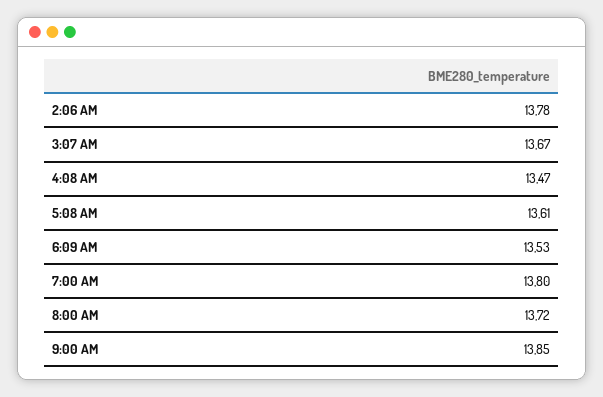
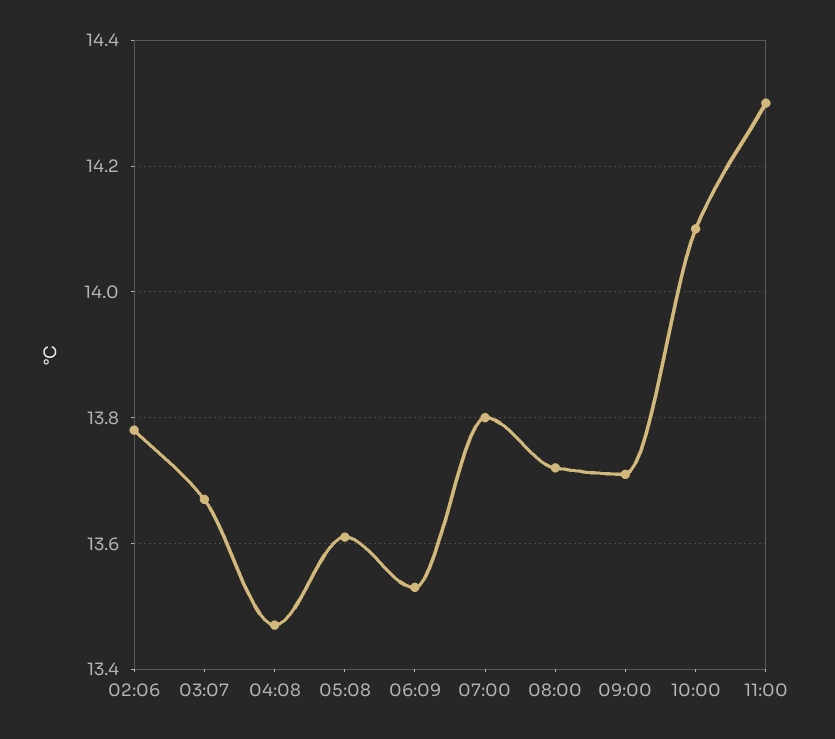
9:00 AM: 13.85 -> 13.7
10:00: none -> 14.1
11:00: none -> 14.3

